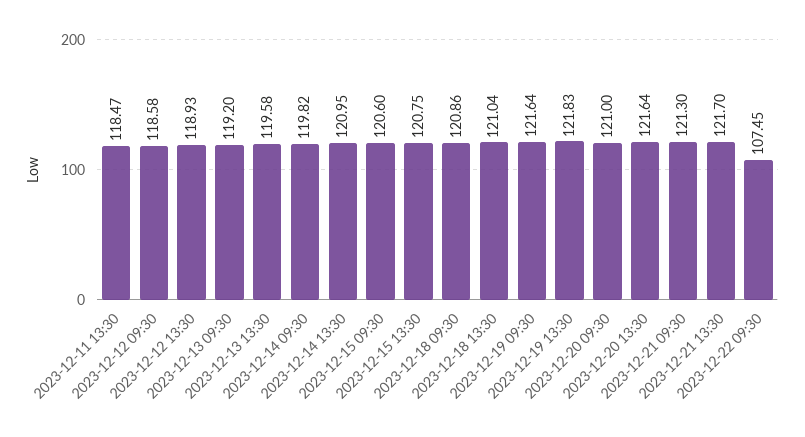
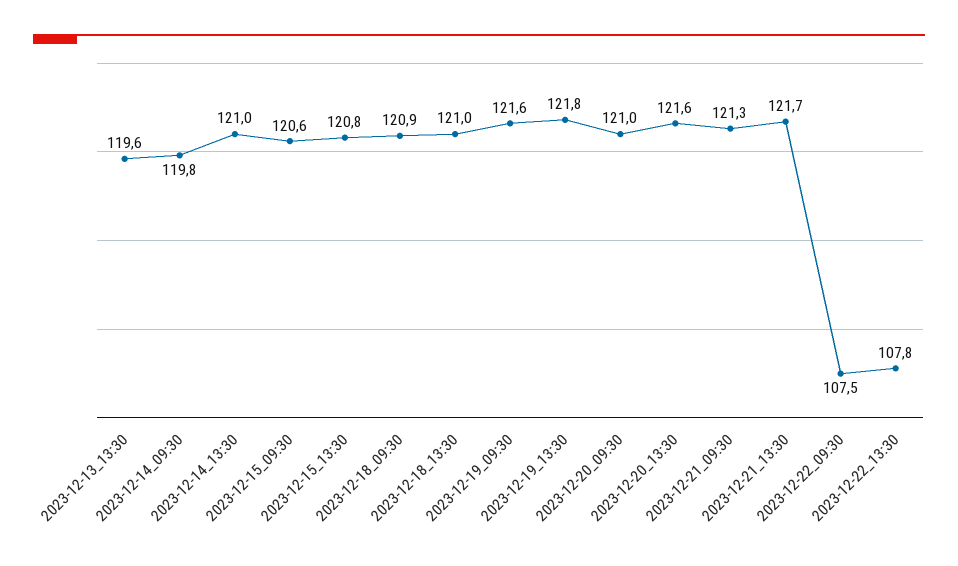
2023-12-11 13:30: 118.47 -> none
2023-12-12 09:30: 118.58 -> none
2023-12-12 13:30: 118.93 -> none
2023-12-13 09:30: 119.2 -> none
2023-12-22_13:30: none -> 107.8

